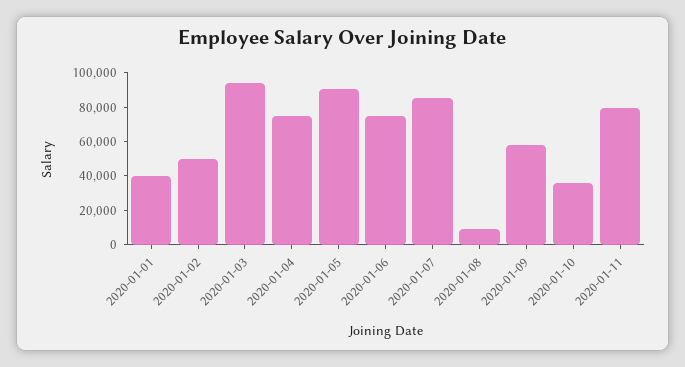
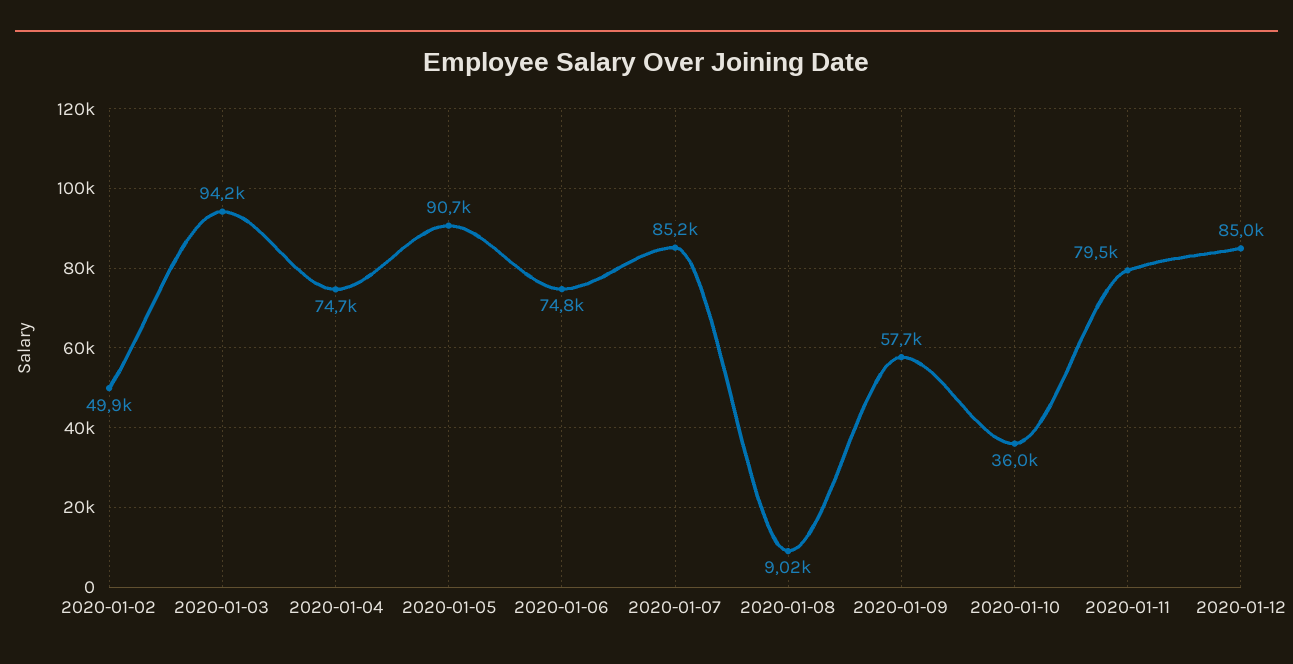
2020-01-01: 40000 -> none
2020-01-12: none -> 85000

